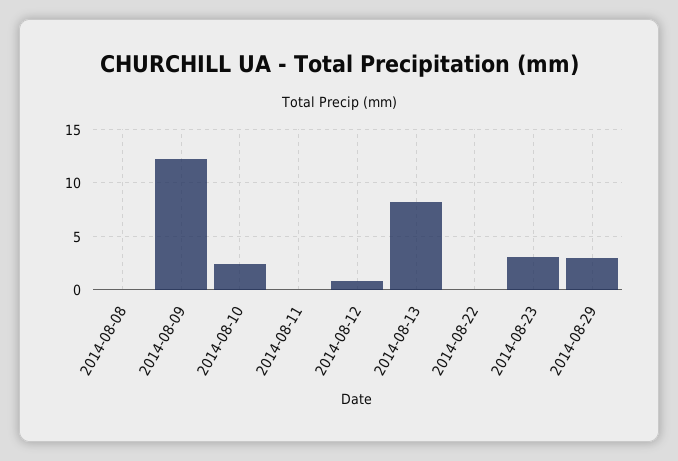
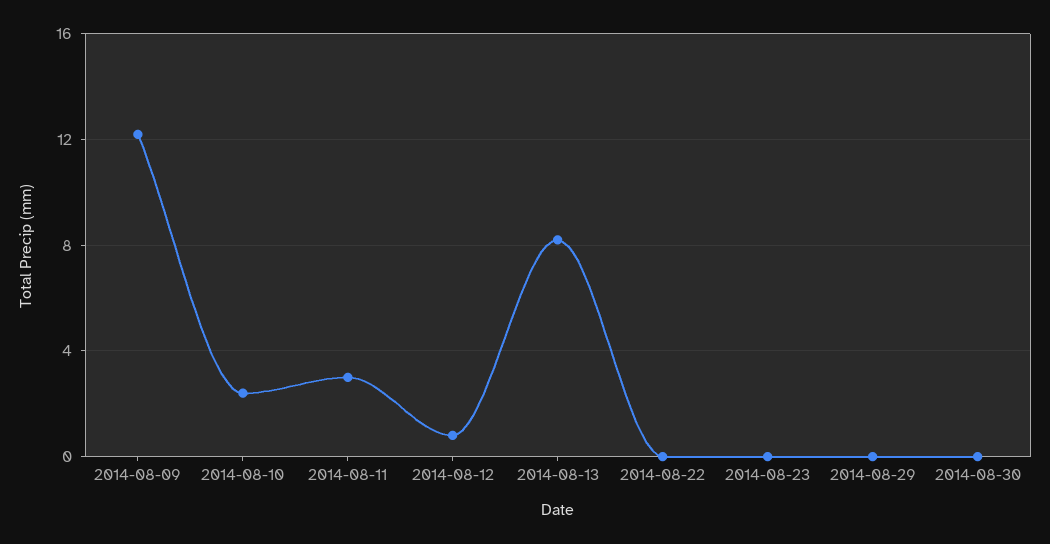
2014-08-08: 0 -> none
2014-08-11: 0 -> 3
2014-08-23: 3 -> 0
2014-08-29: 3 -> 0
2014-08-30: none -> 0

